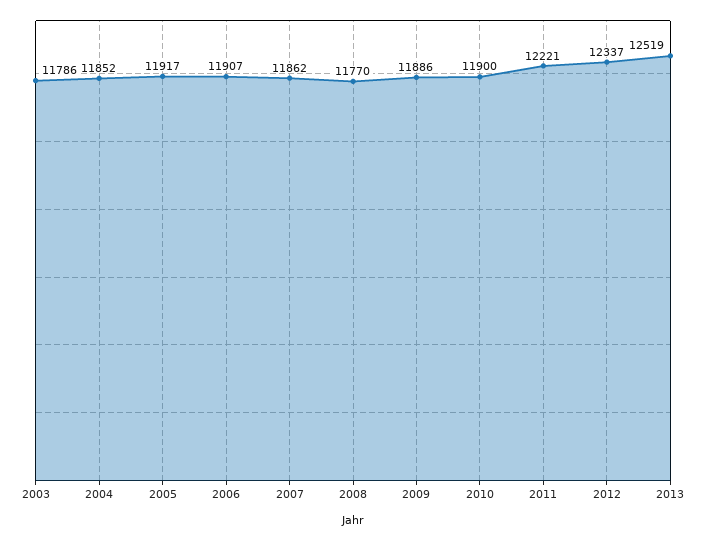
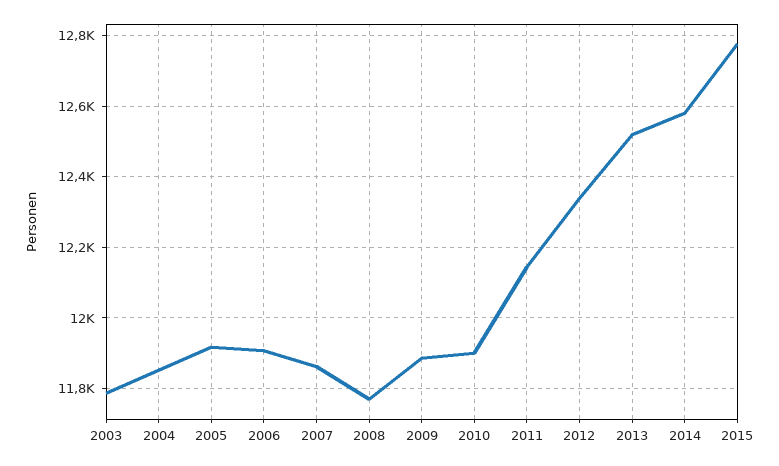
2011: 12221 -> 12140
2014: none -> 12580
2015: none -> 12780

